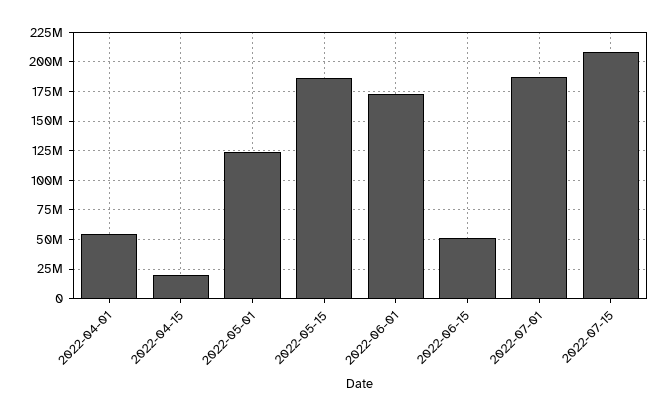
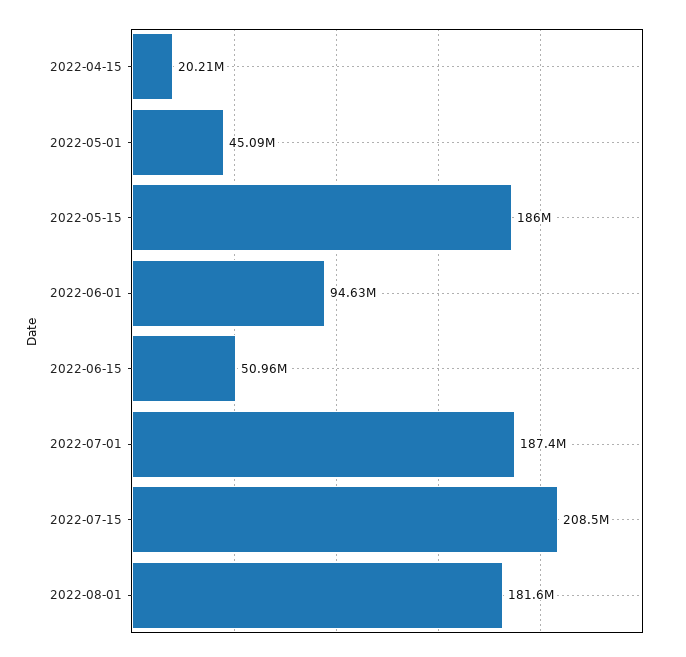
2022-04-01: 50000000 -> none
2022-05-01: 125000000 -> 45090000
2022-06-01: 175000000 -> 94630000
2022-08-01: none -> 181600000

